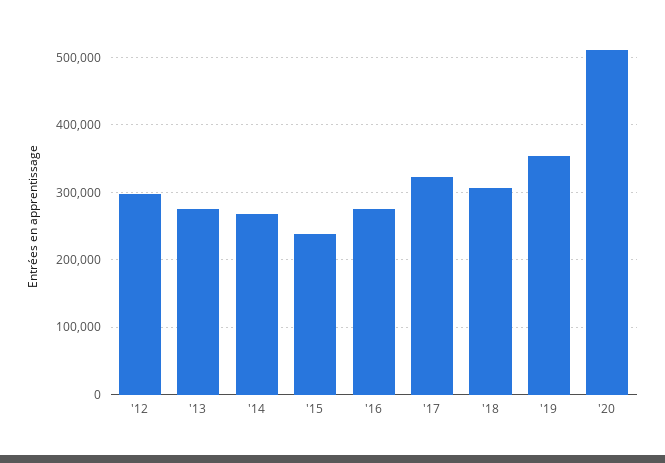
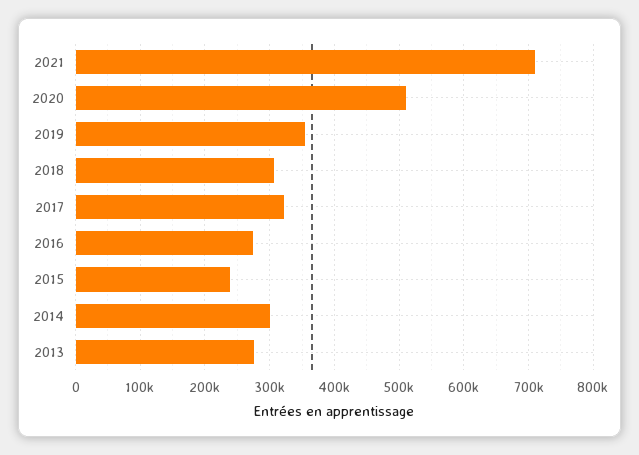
'12: 300000 -> none
'14: 270000 -> 300000
2021: none -> 710000

